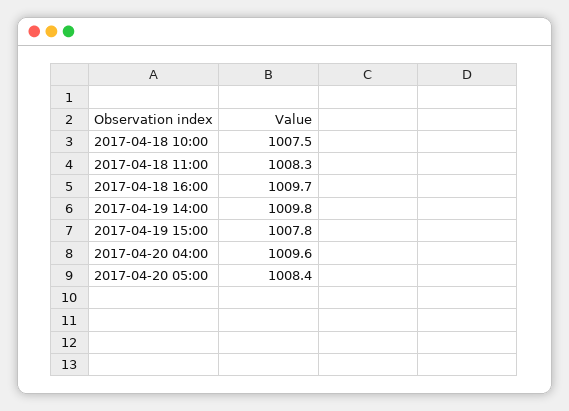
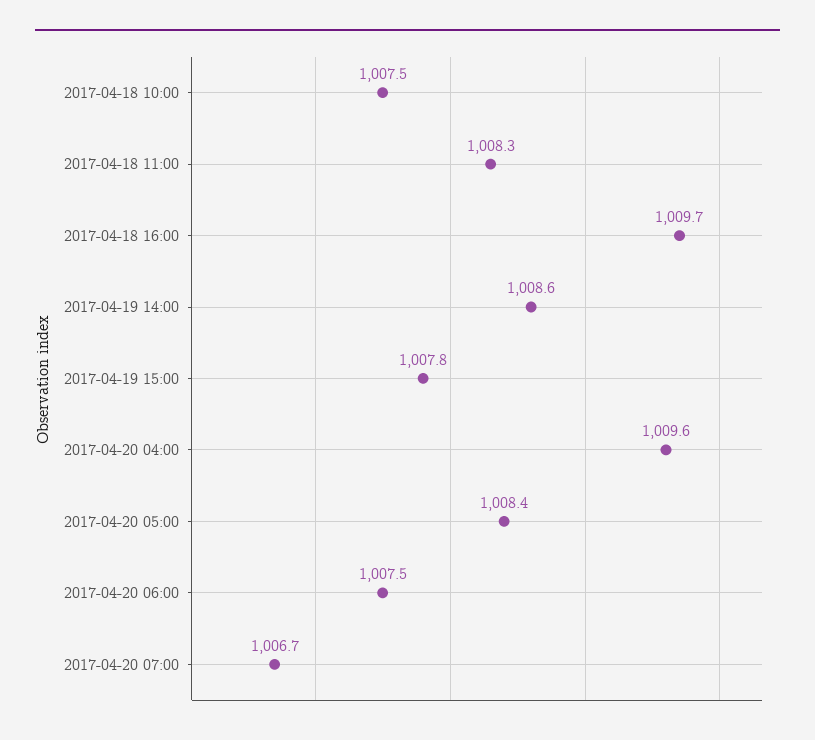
2017-04-19 14:00: 1009.8 -> 1008.6
2017-04-20 06:00: none -> 1007.5
2017-04-20 07:00: none -> 1006.7

